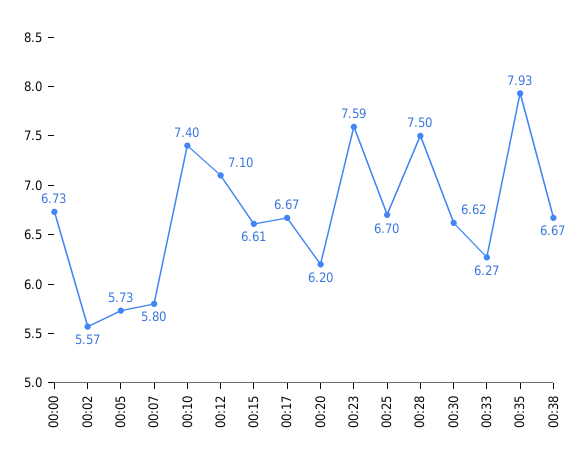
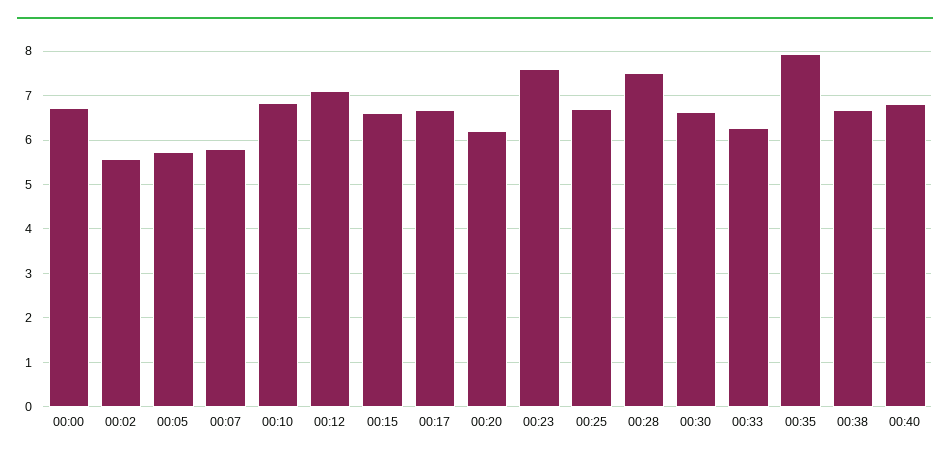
00:10: 7.4 -> 6.8
00:40: none -> 6.8

